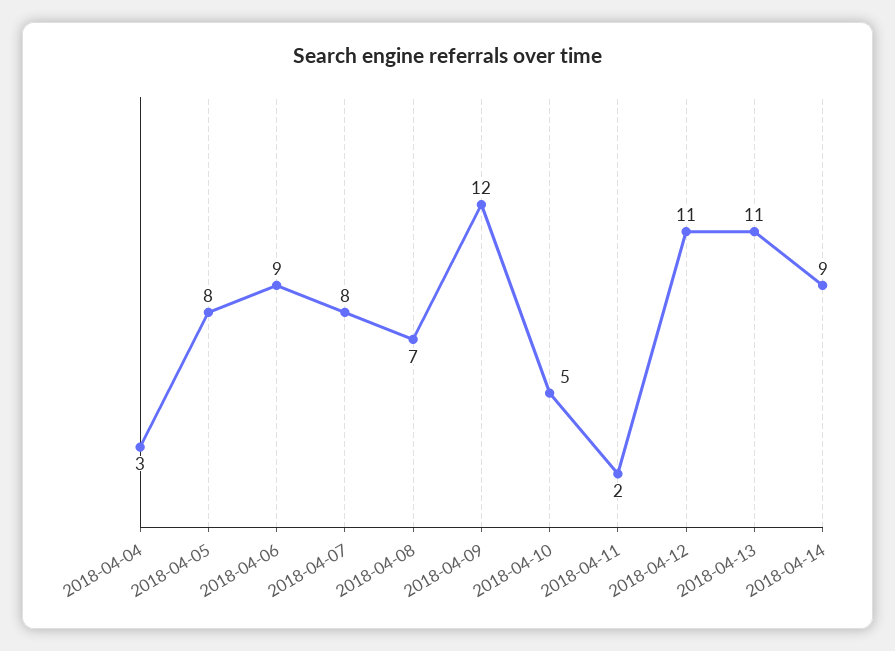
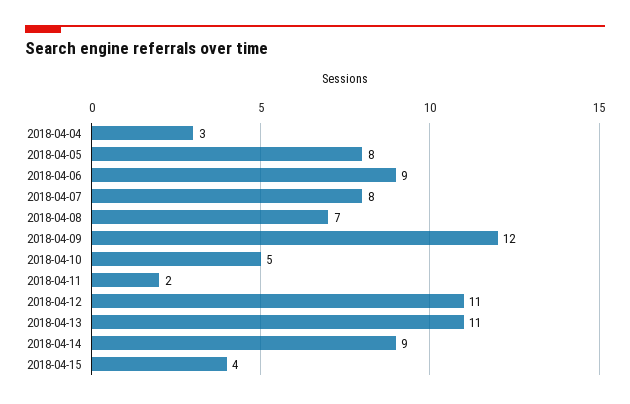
2018-04-15: none -> 4

